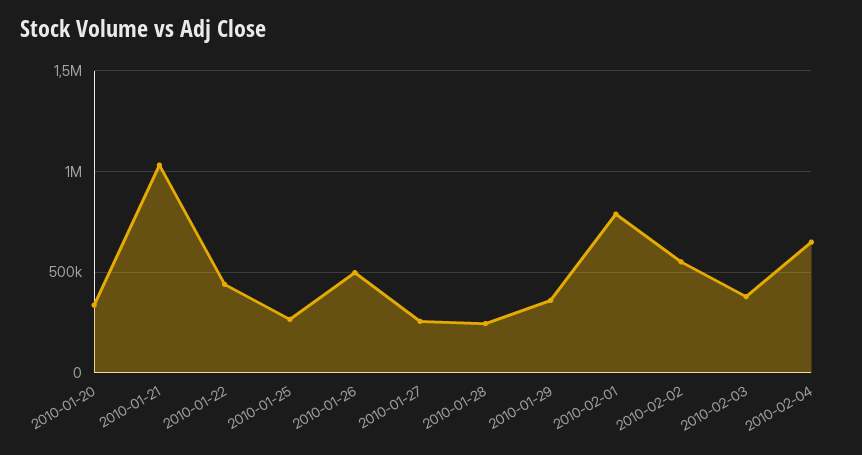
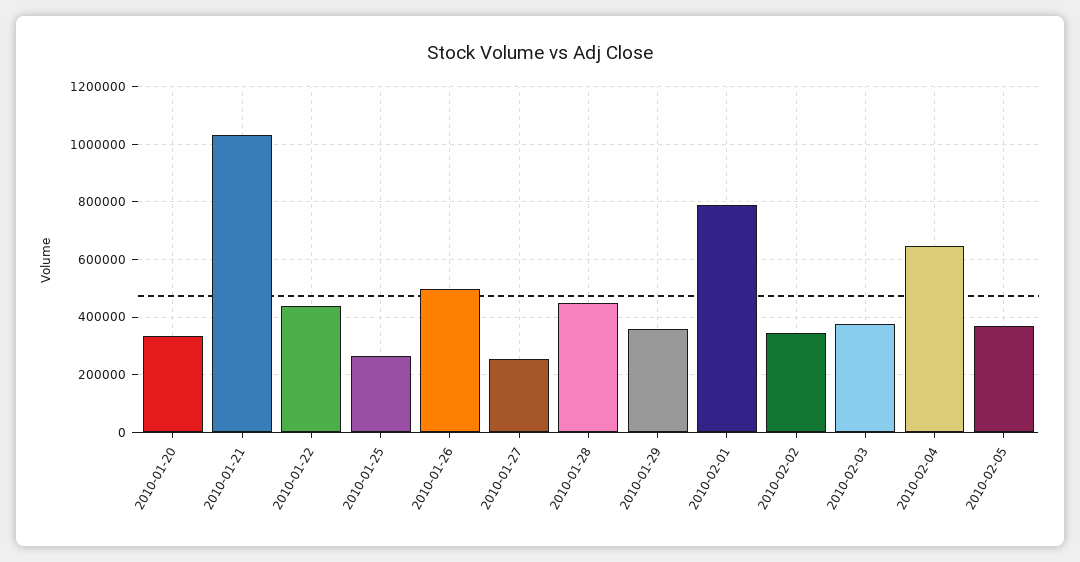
2010-01-28: 250000 -> 450000
2010-02-02: 550000 -> 350000
2010-02-05: none -> 375000

